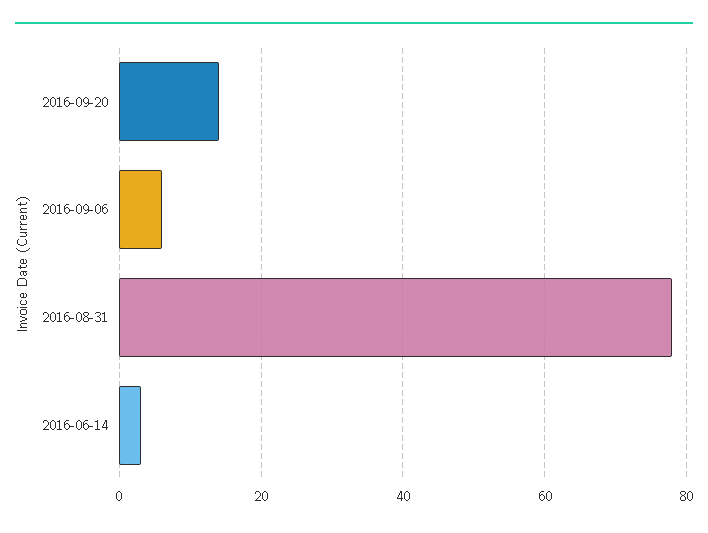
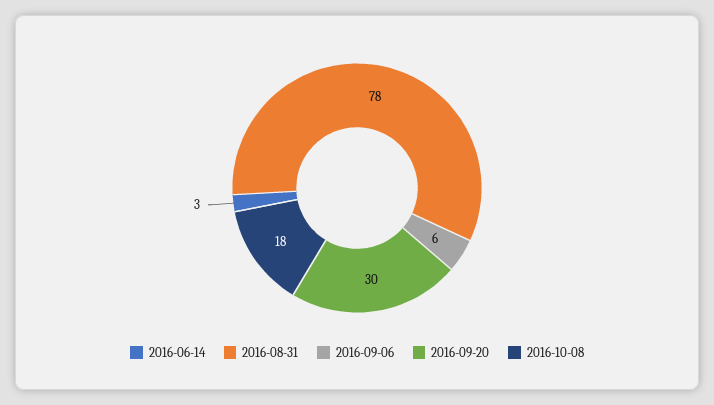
2016-09-20: 15 -> 30
2016-10-08: none -> 18

